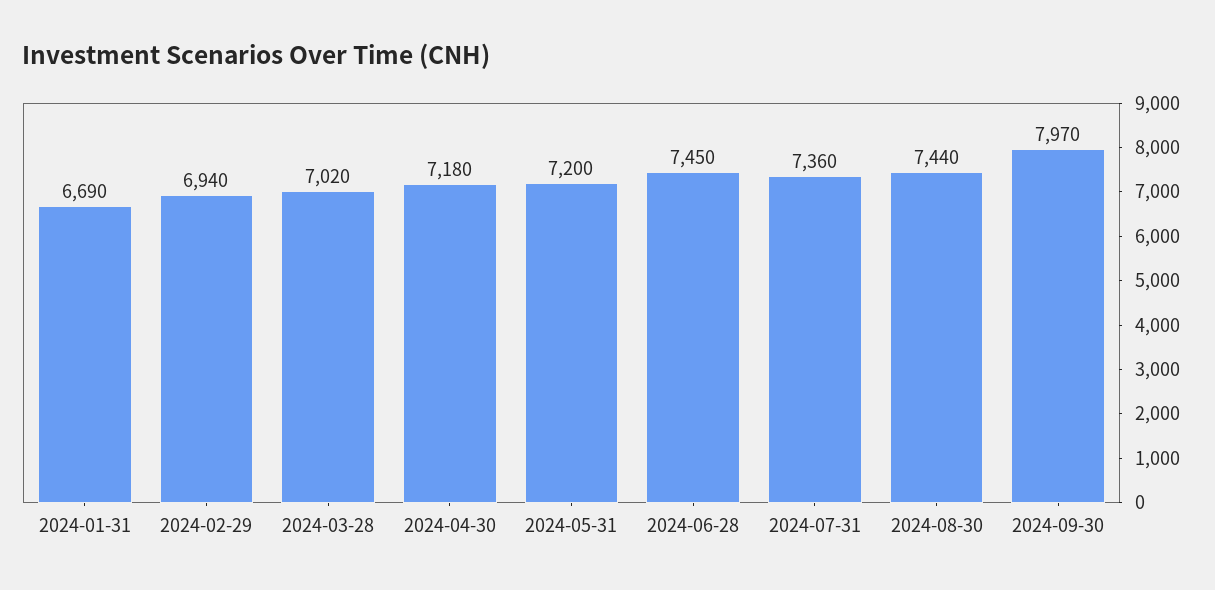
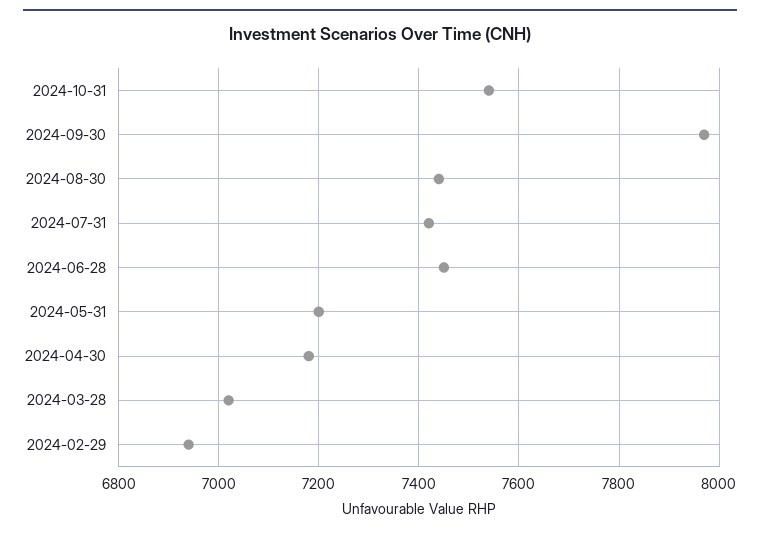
2024-01-31: 6690 -> none
2024-07-31: 7360 -> 7420
2024-10-31: none -> 7540

